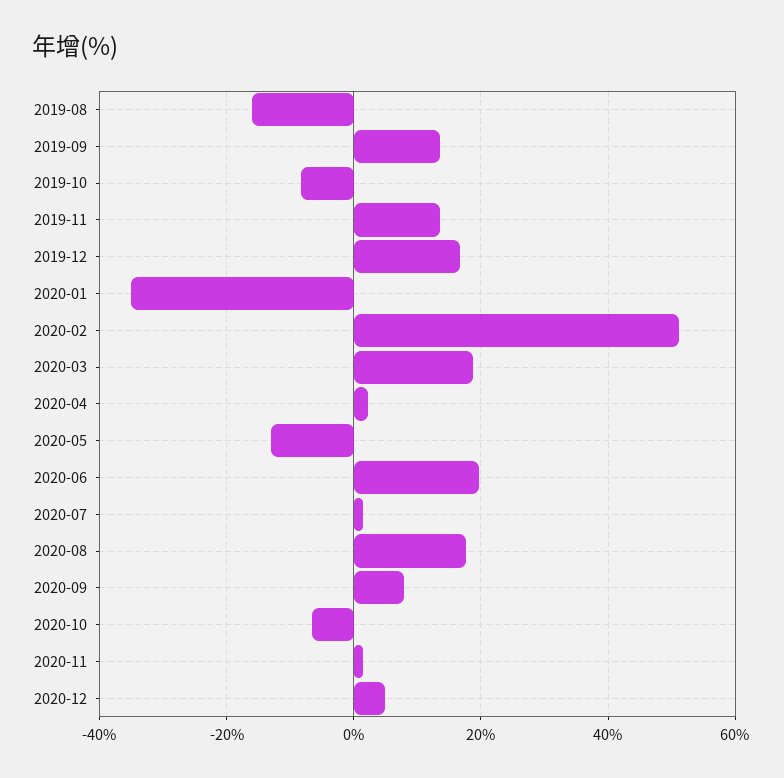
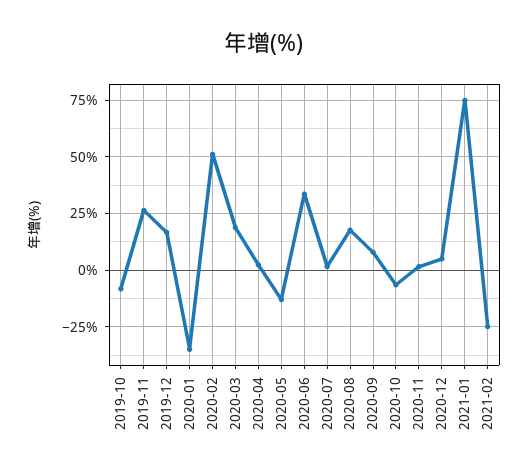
2019-08: -16 -> none
2019-09: 14 -> none
2019-11: 14 -> 25
2020-06: 20 -> 35
2021-01: none -> 75
2021-02: none -> -25

